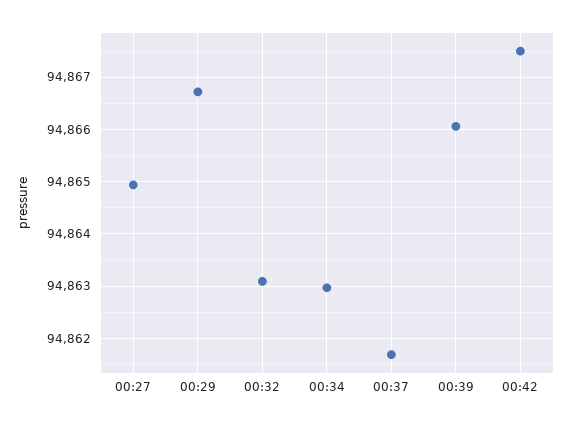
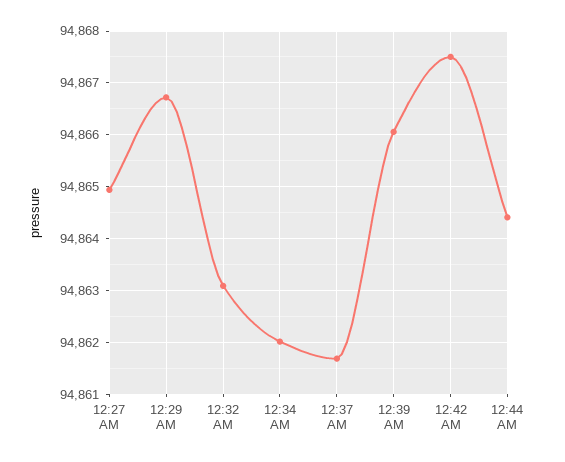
00:34: 94863 -> 94862
12:44 AM: none -> 94864.4

